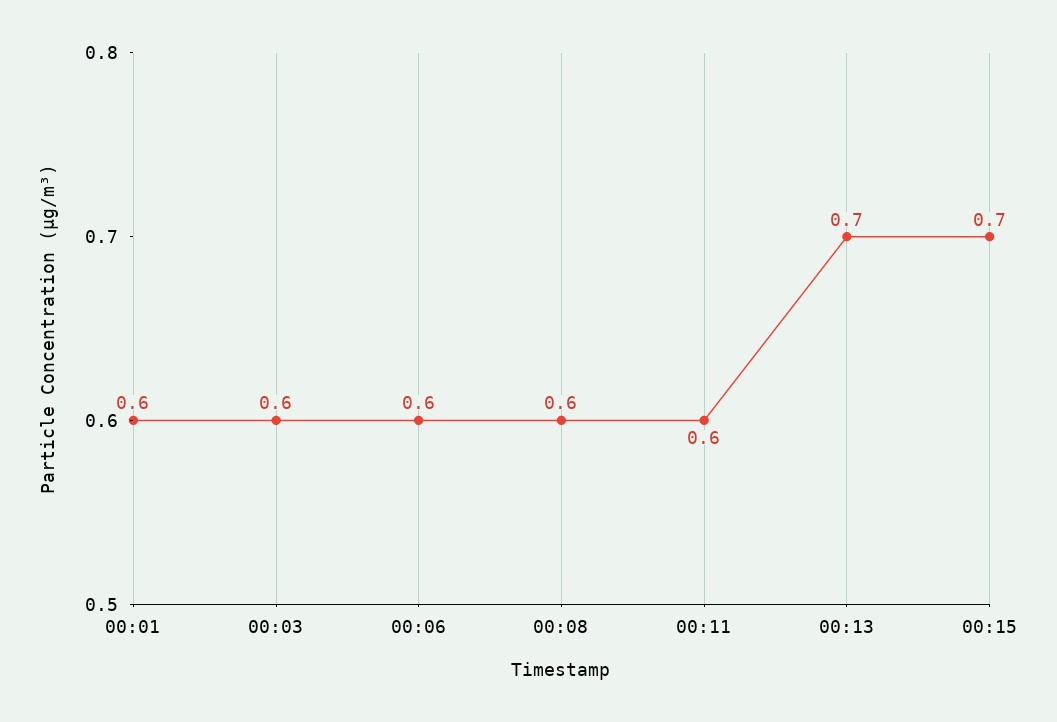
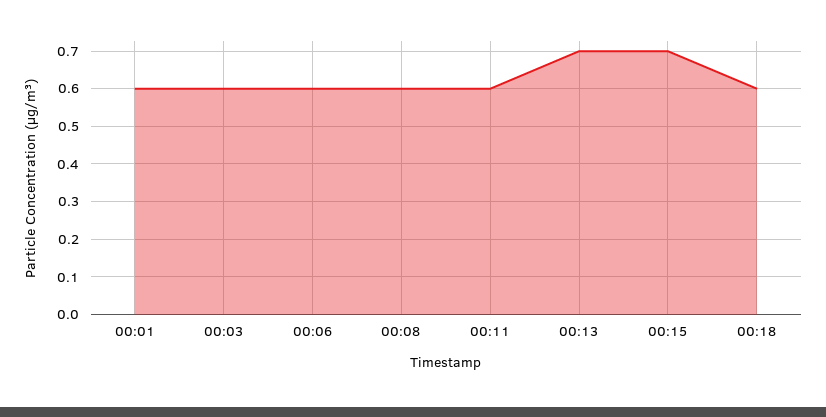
00:18: none -> 0.6

